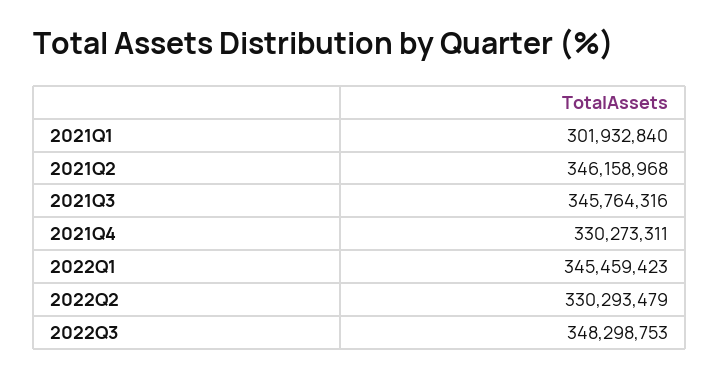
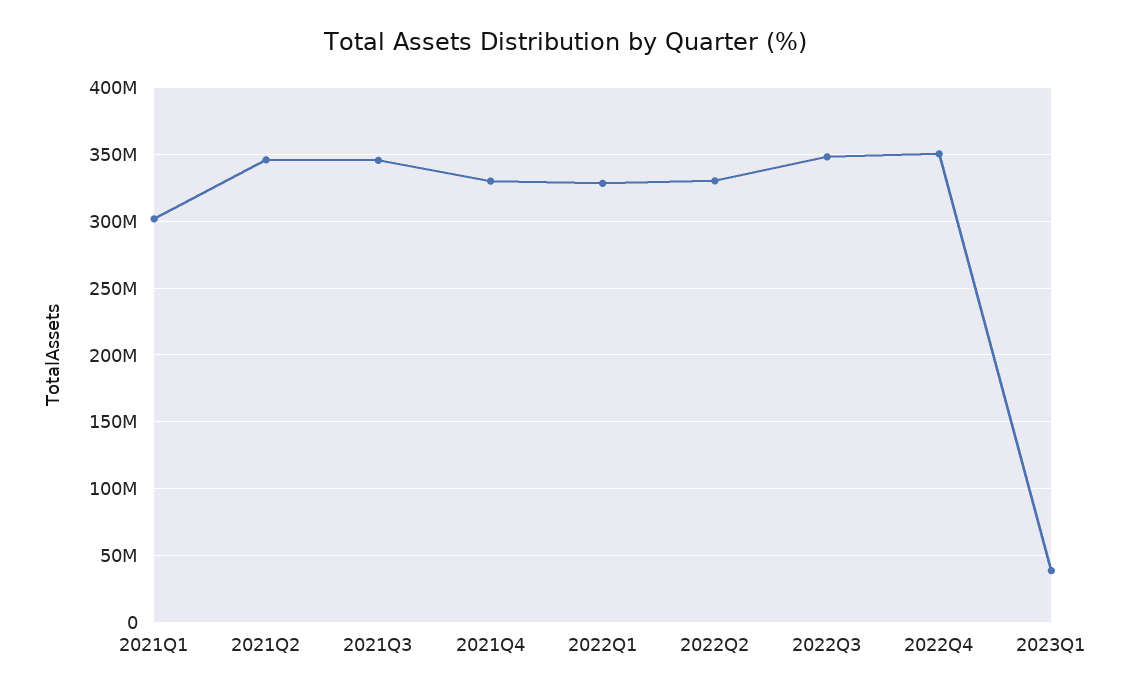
2022Q1: 345459423 -> 330000000
2022Q4: none -> 350000000
2023Q1: none -> 40000000

